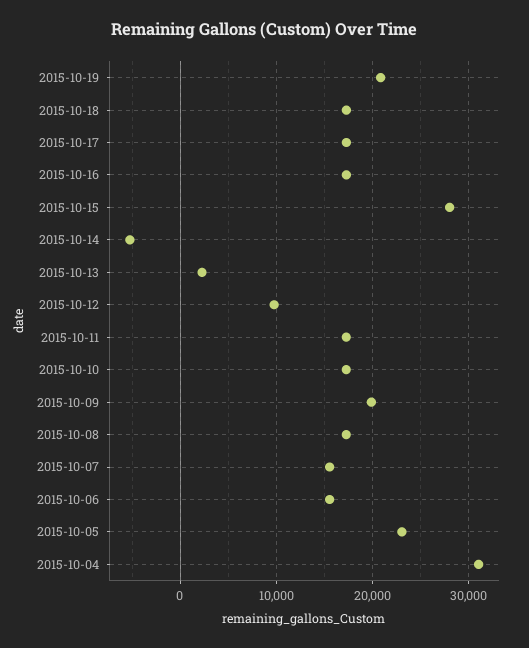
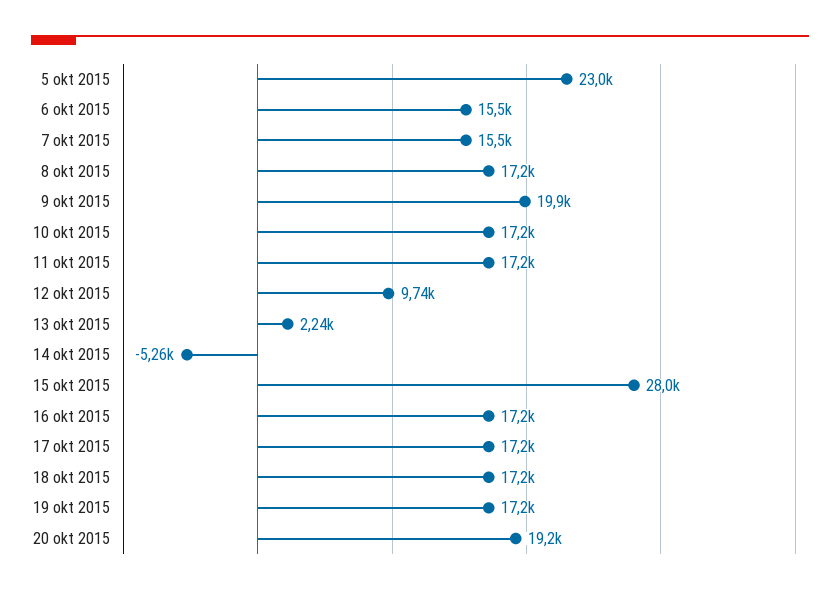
2015-10-19: 21000 -> 17200
2015-10-04: 31000 -> none
20 okt 2015: none -> 19200

